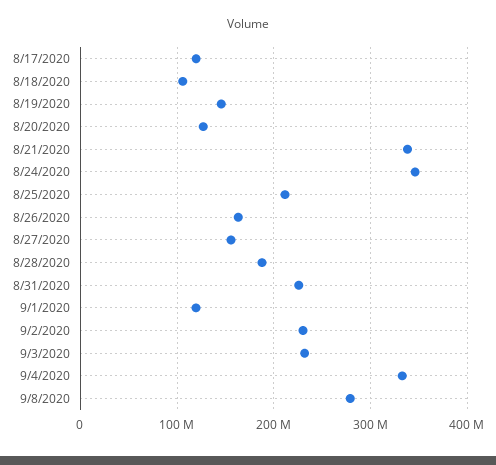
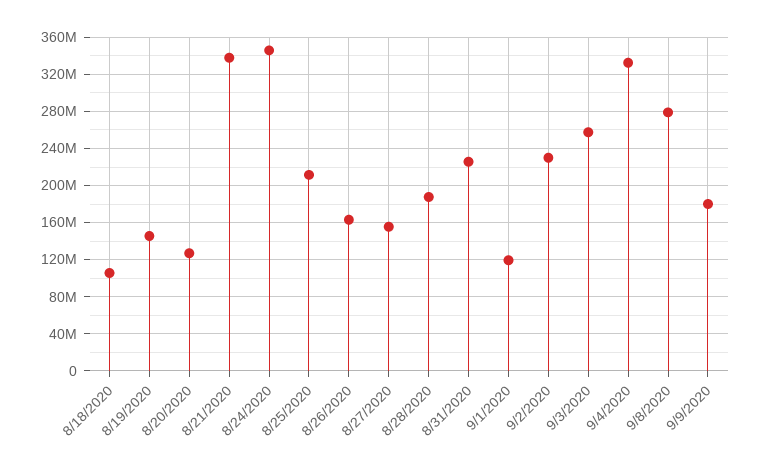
8/17/2020: 120000000 -> none
9/3/2020: 230000000 -> 260000000
9/9/2020: none -> 180000000

